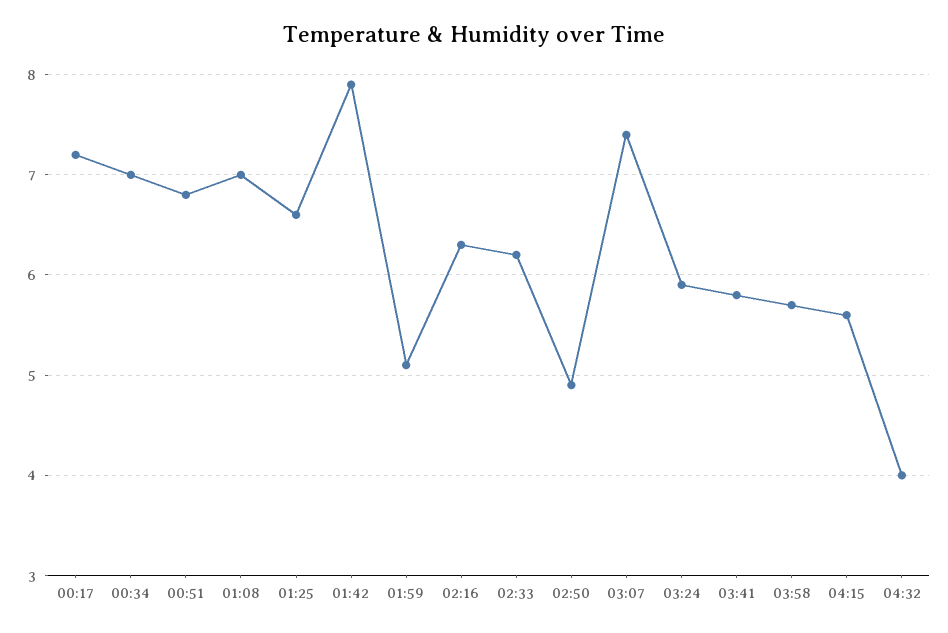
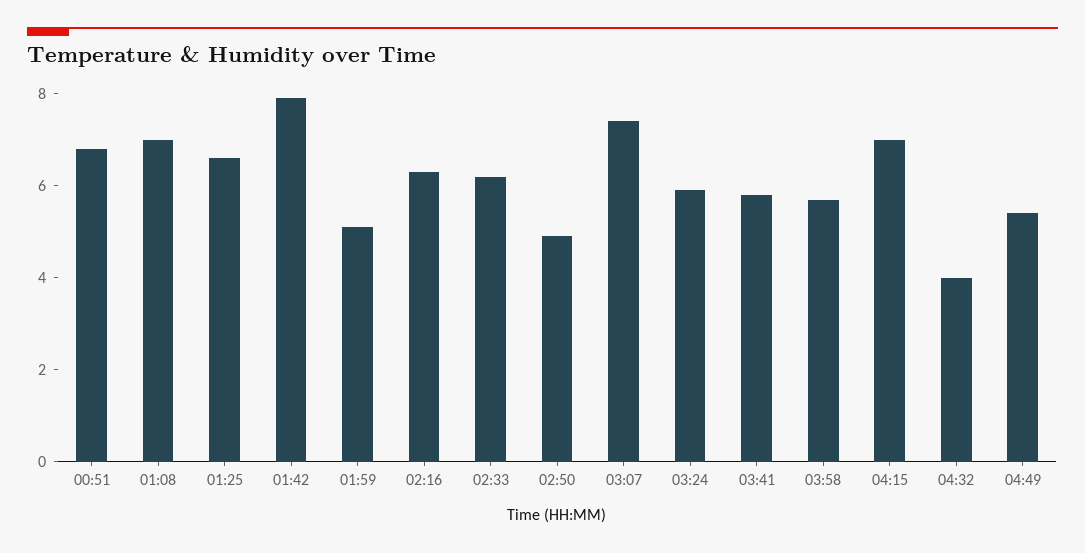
00:17: 7.2 -> none
00:34: 7 -> none
04:15: 5.6 -> 7
04:49: none -> 5.5

